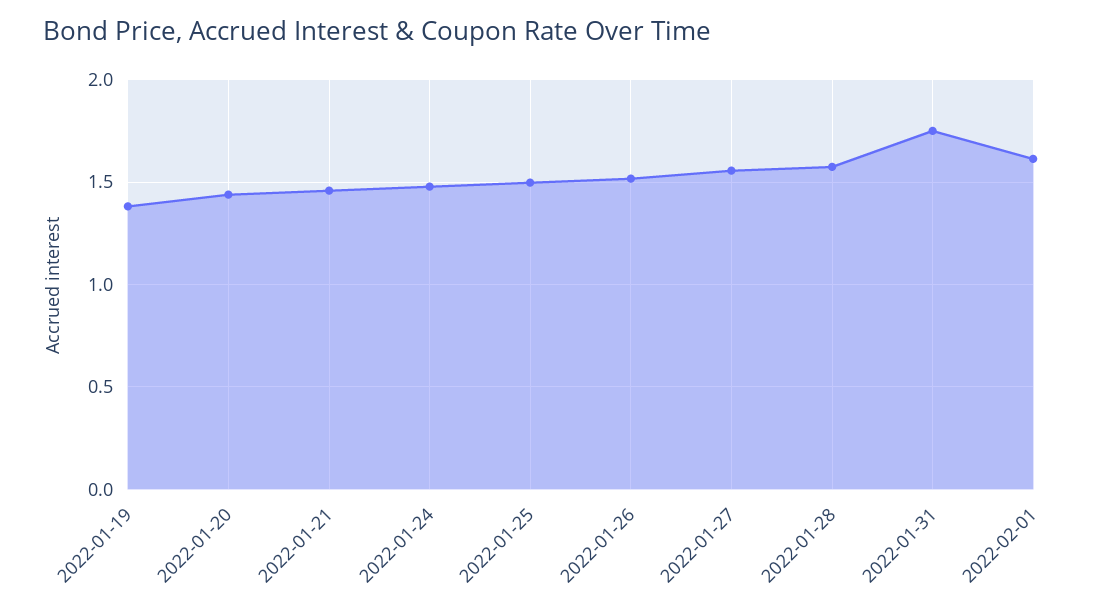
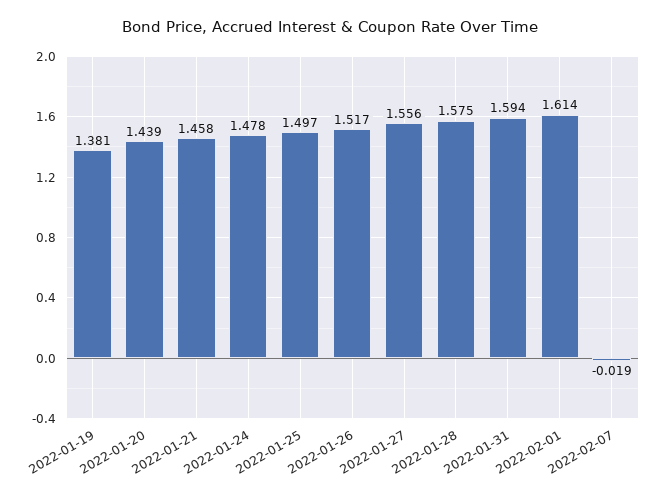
2022-01-31: 1.75 -> 1.594
2022-02-07: none -> -0.019

